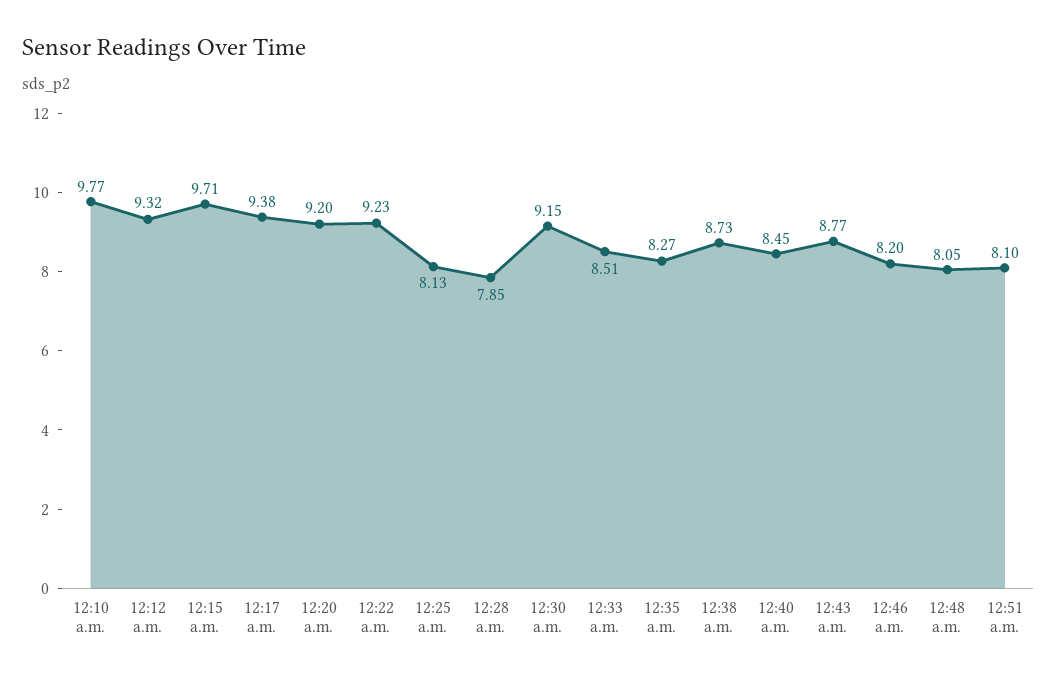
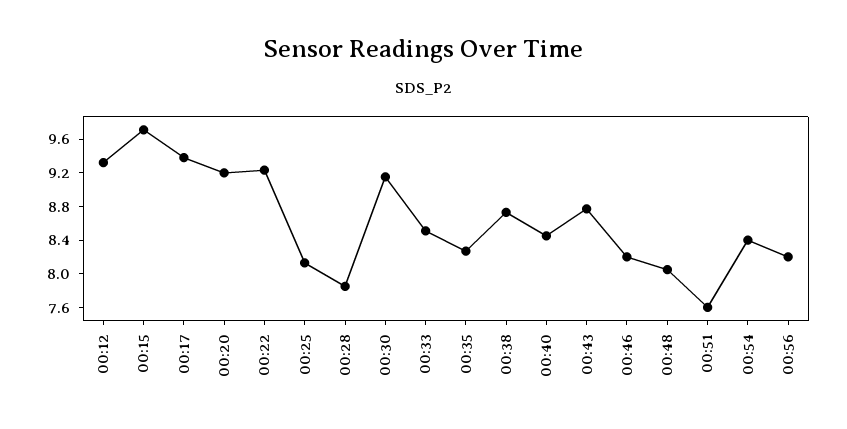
12:10 a.m.: 9.77 -> none
12:51 a.m.: 8.1 -> 7.6
00:54: none -> 8.4
00:56: none -> 8.2

